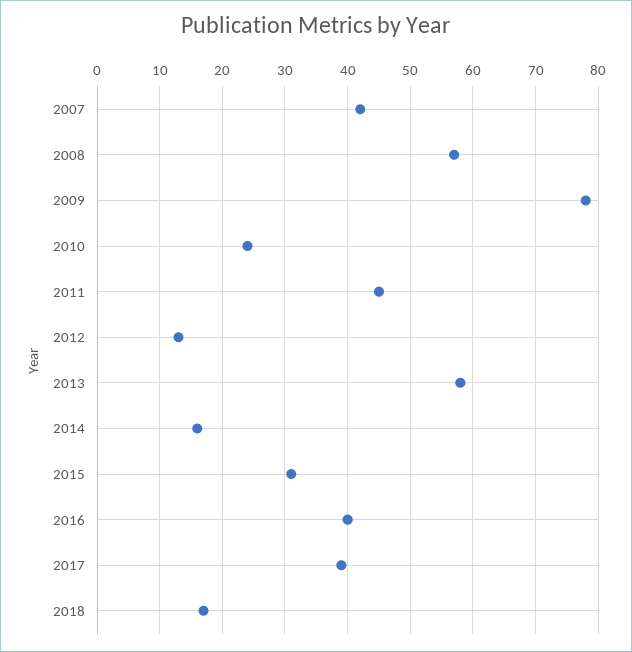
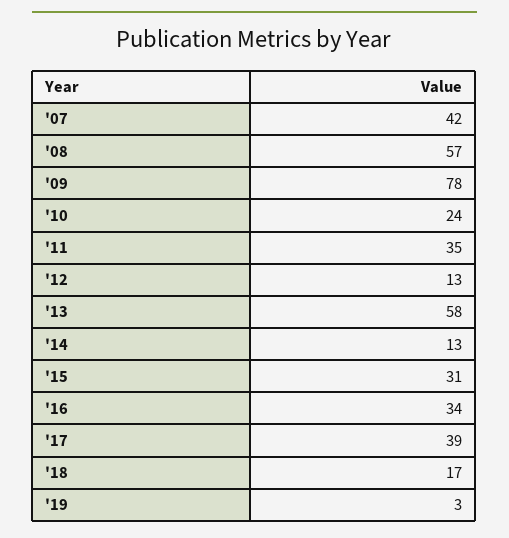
2011: 45 -> 35
2014: 16 -> 13
2016: 40 -> 34
'19: none -> 3

